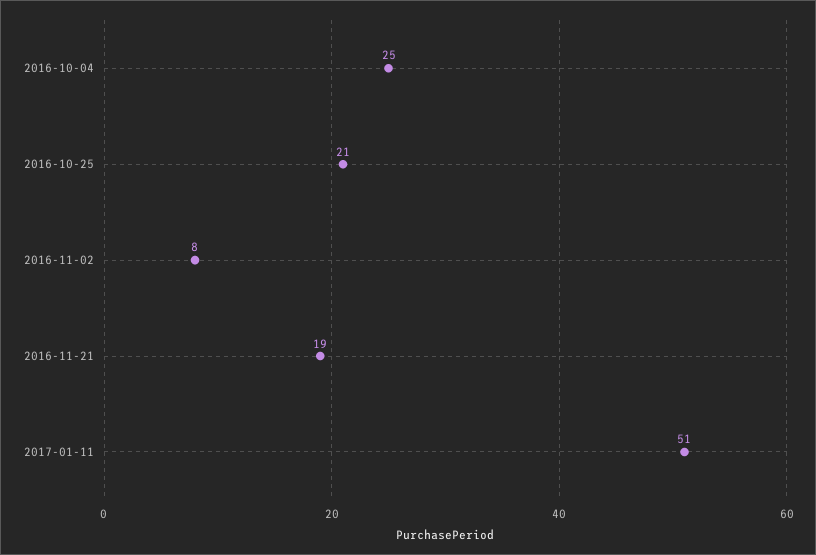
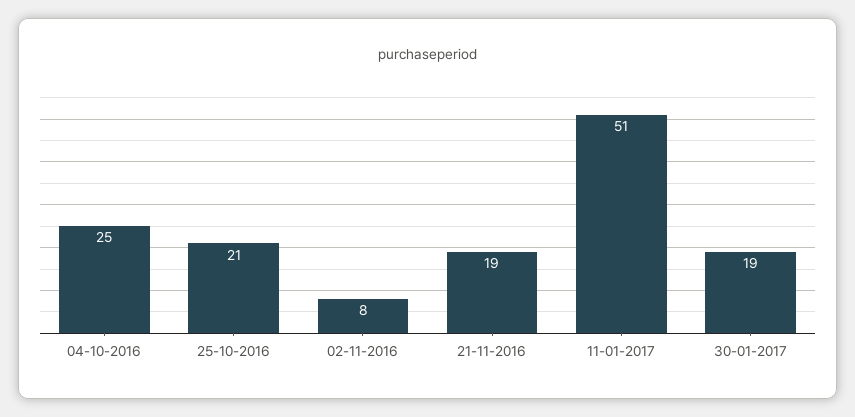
30-01-2017: none -> 19

